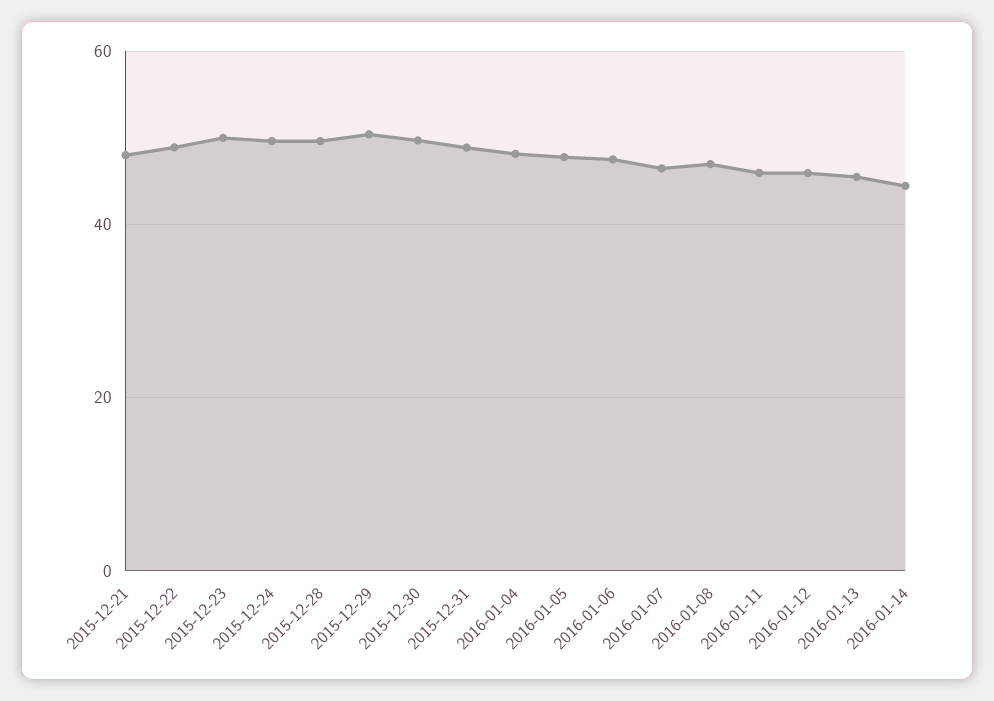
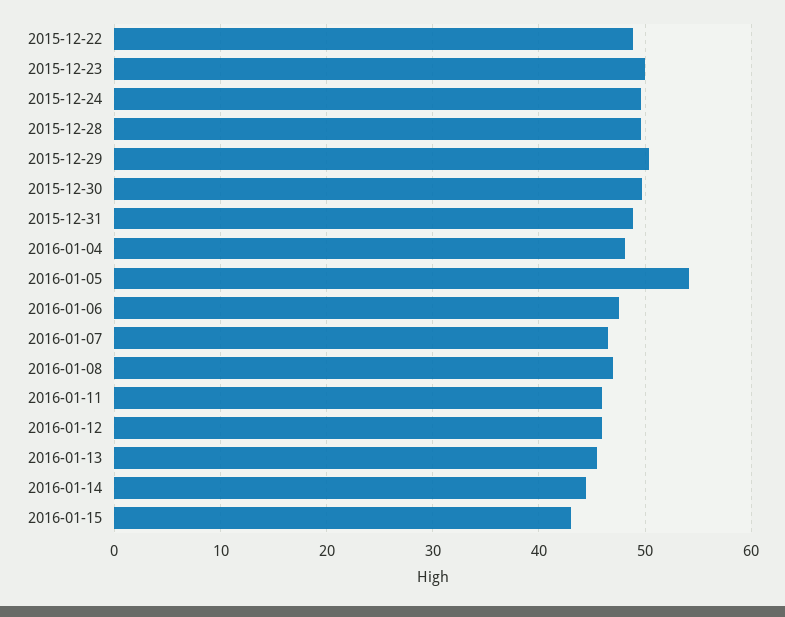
2015-12-21: 48 -> none
2016-01-05: 48 -> 54
2016-01-15: none -> 43

